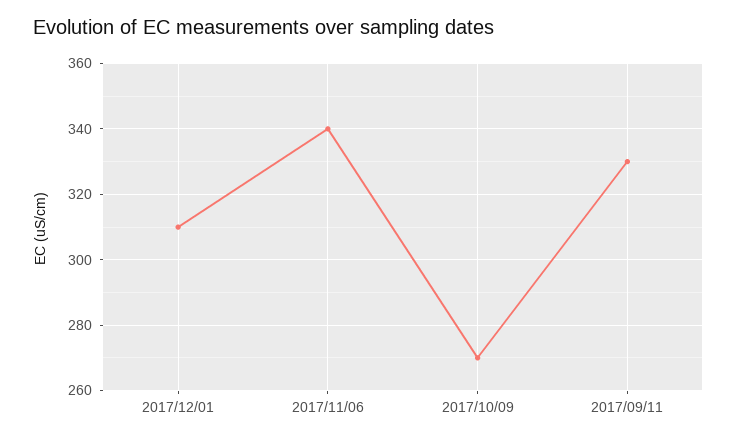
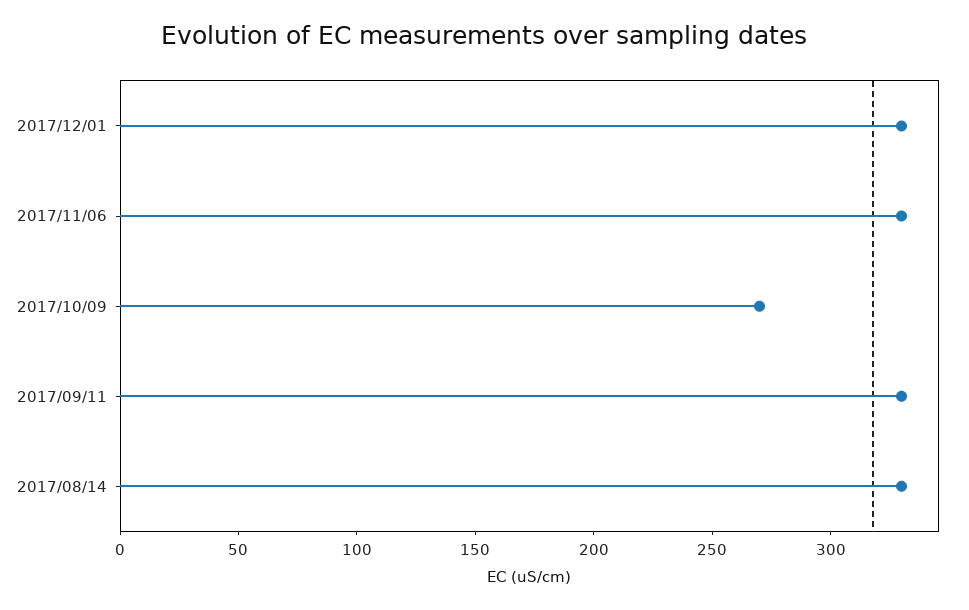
2017/12/01: 310 -> 330
2017/11/06: 340 -> 330
2017/08/14: none -> 330

